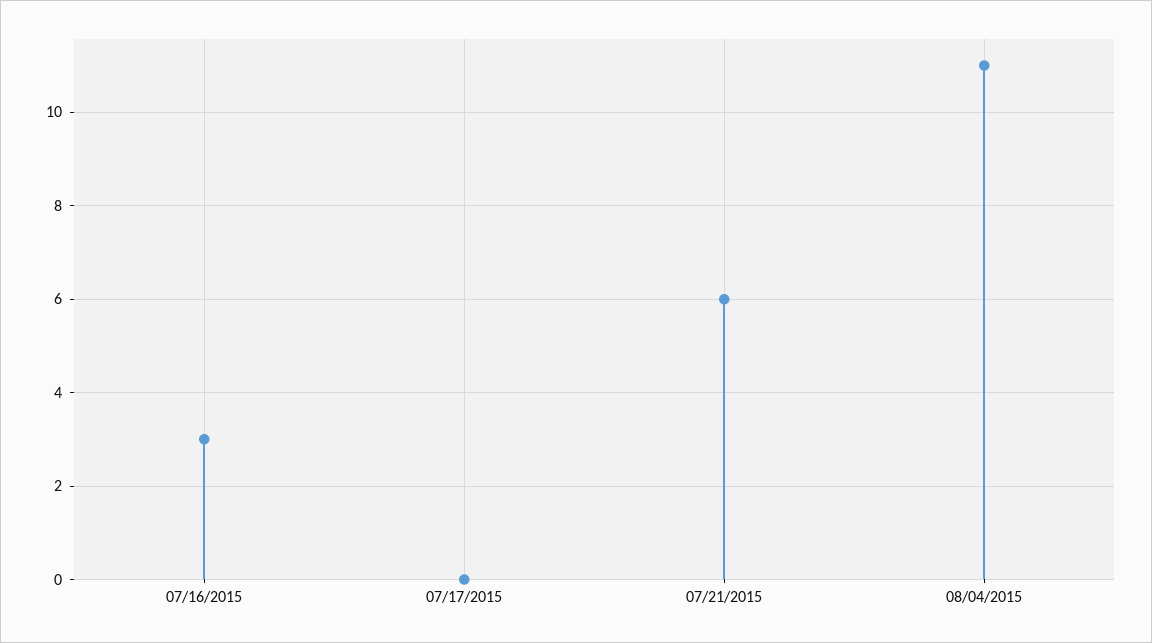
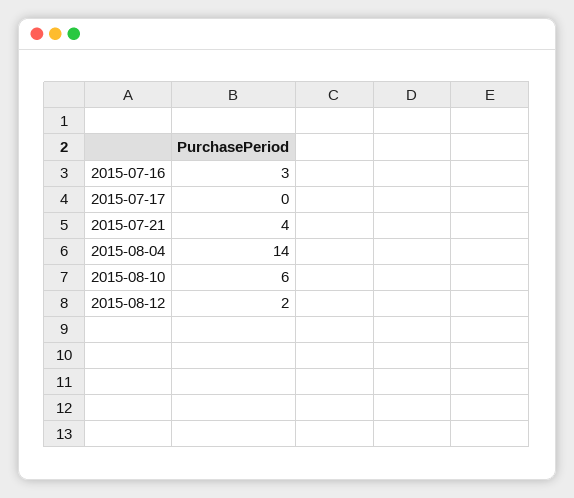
07/21/2015: 6 -> 4
08/04/2015: 11 -> 14
2015-08-10: none -> 6
2015-08-12: none -> 2

